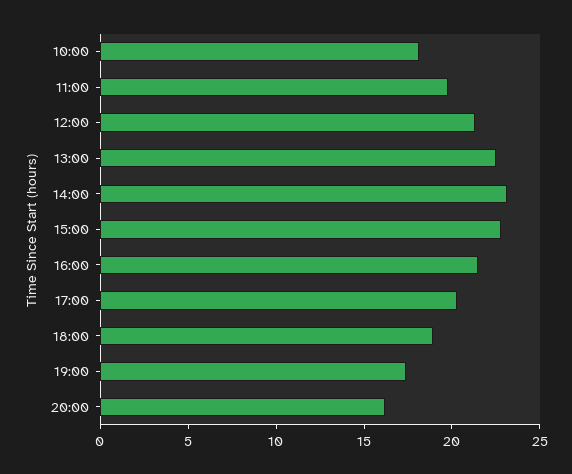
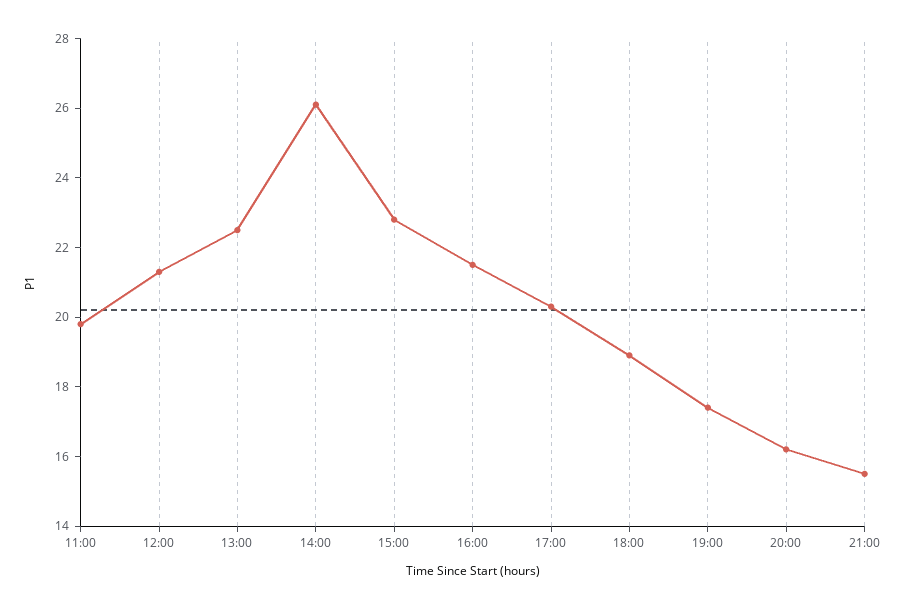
10:00: 18 -> none
14:00: 23 -> 26
21:00: none -> 15.5

